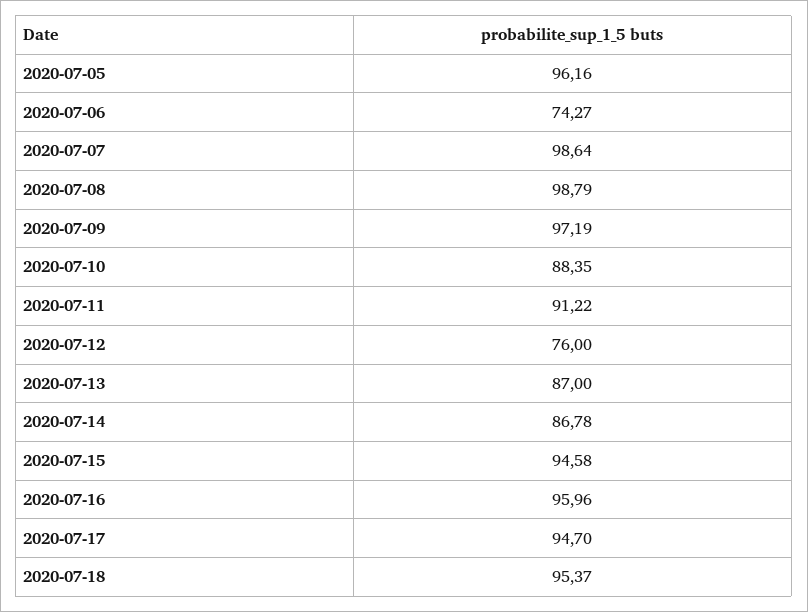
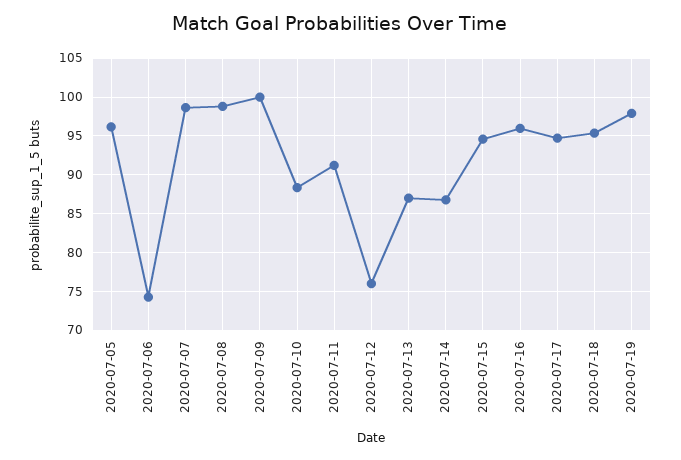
2020-07-09: 97.19 -> 100
2020-07-19: none -> 98

